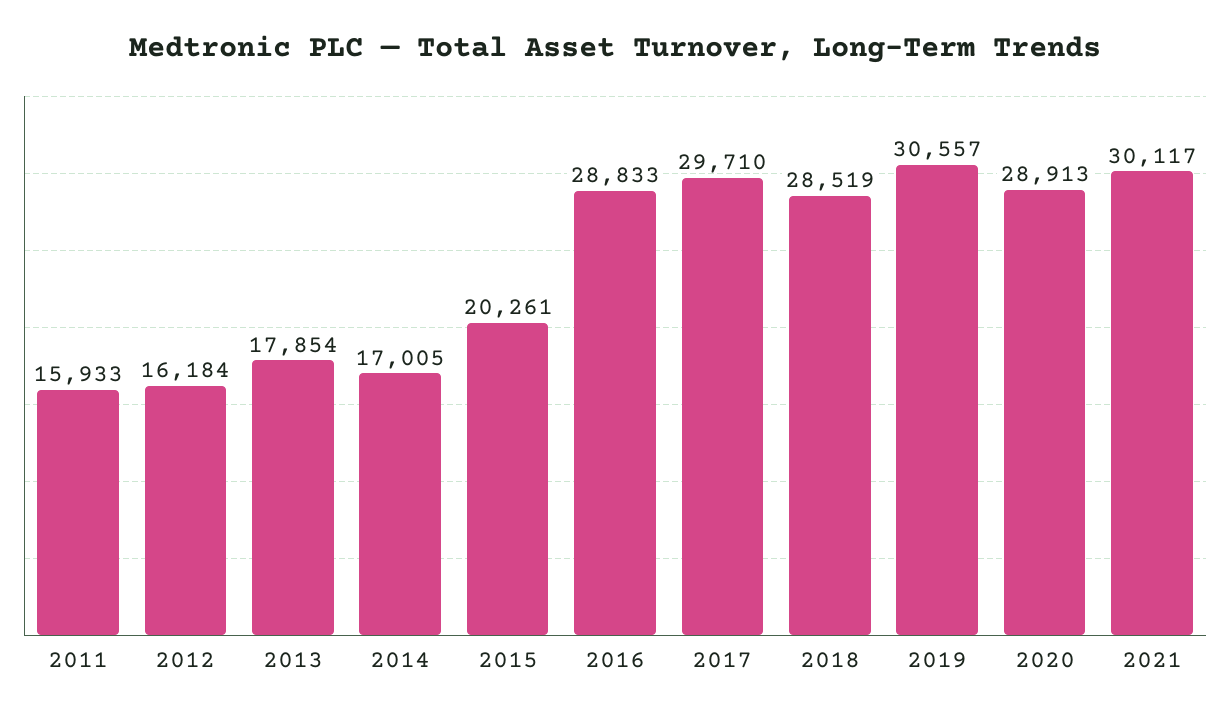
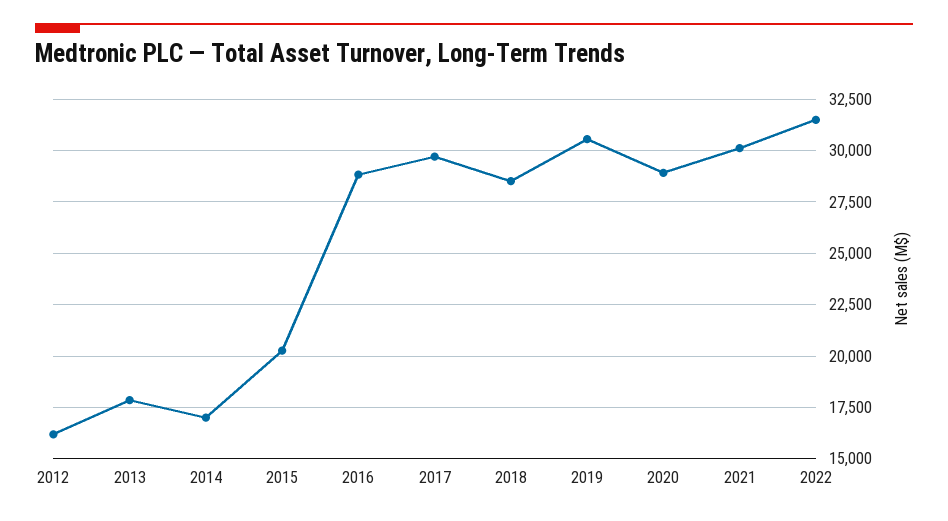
2011: 15933 -> none
2022: none -> 31500

